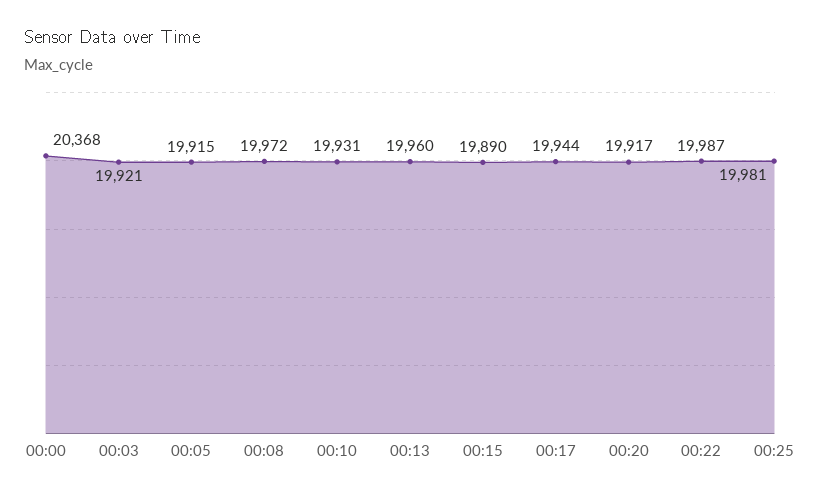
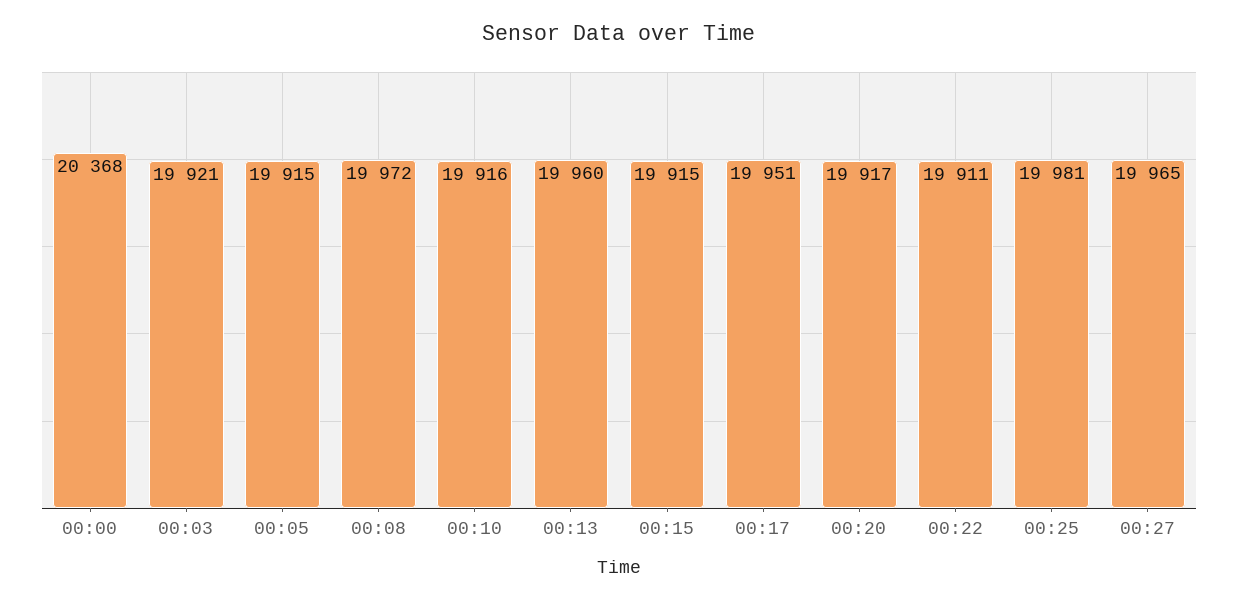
00:10: 19931 -> 19916
00:15: 19890 -> 19915
00:17: 19944 -> 19951
00:22: 19987 -> 19911
00:27: none -> 19965

